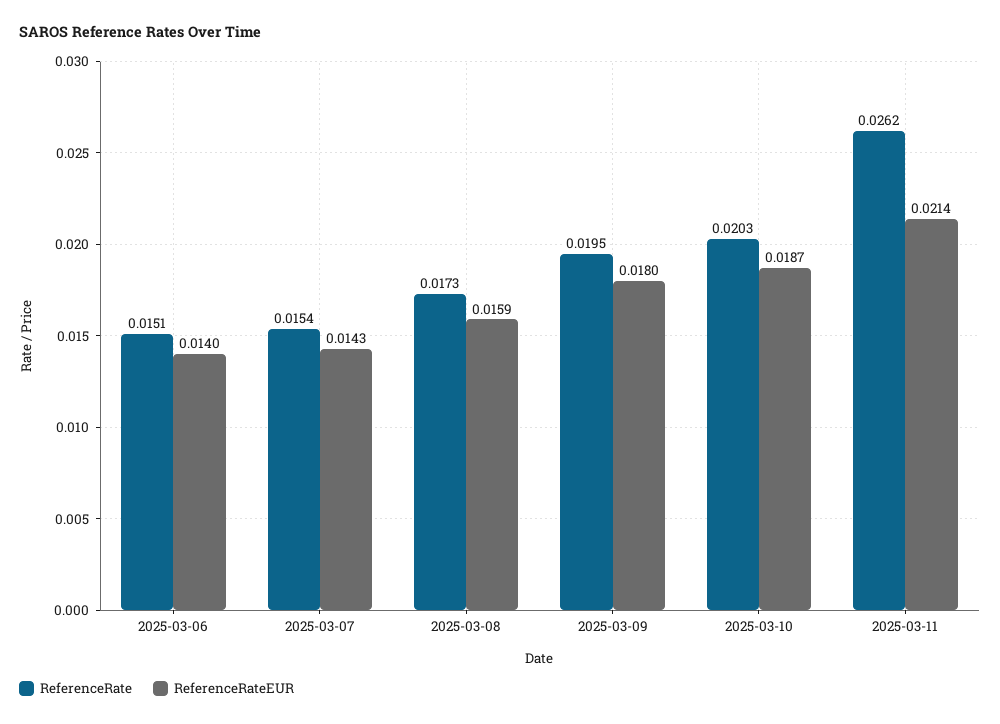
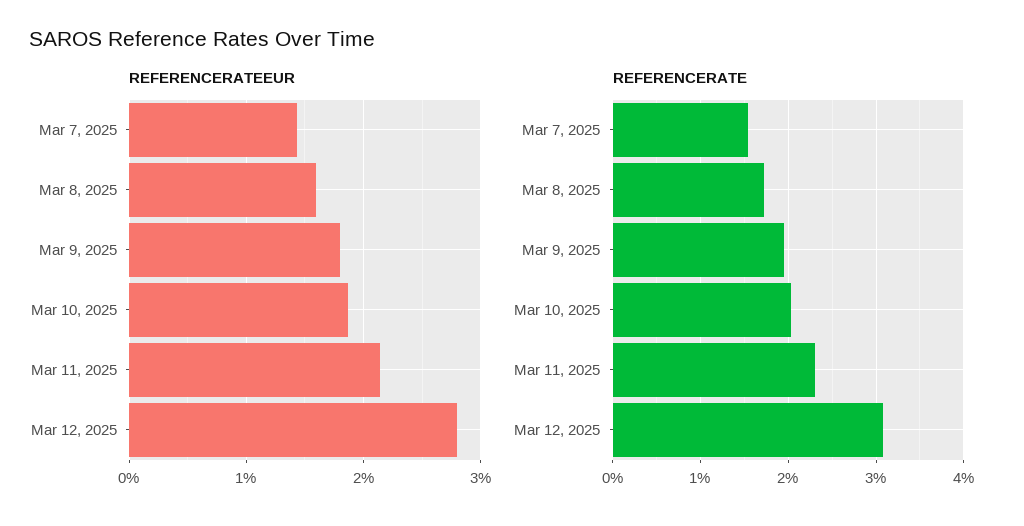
ReferenceRate, 2025-03-06: 0.0151 -> none
ReferenceRateEUR, 2025-03-06: 0.014 -> none
ReferenceRate, 2025-03-11: 0.0262 -> 0.023
ReferenceRateEUR, Mar 12, 2025: none -> 0.028
ReferenceRate, Mar 12, 2025: none -> 0.031

